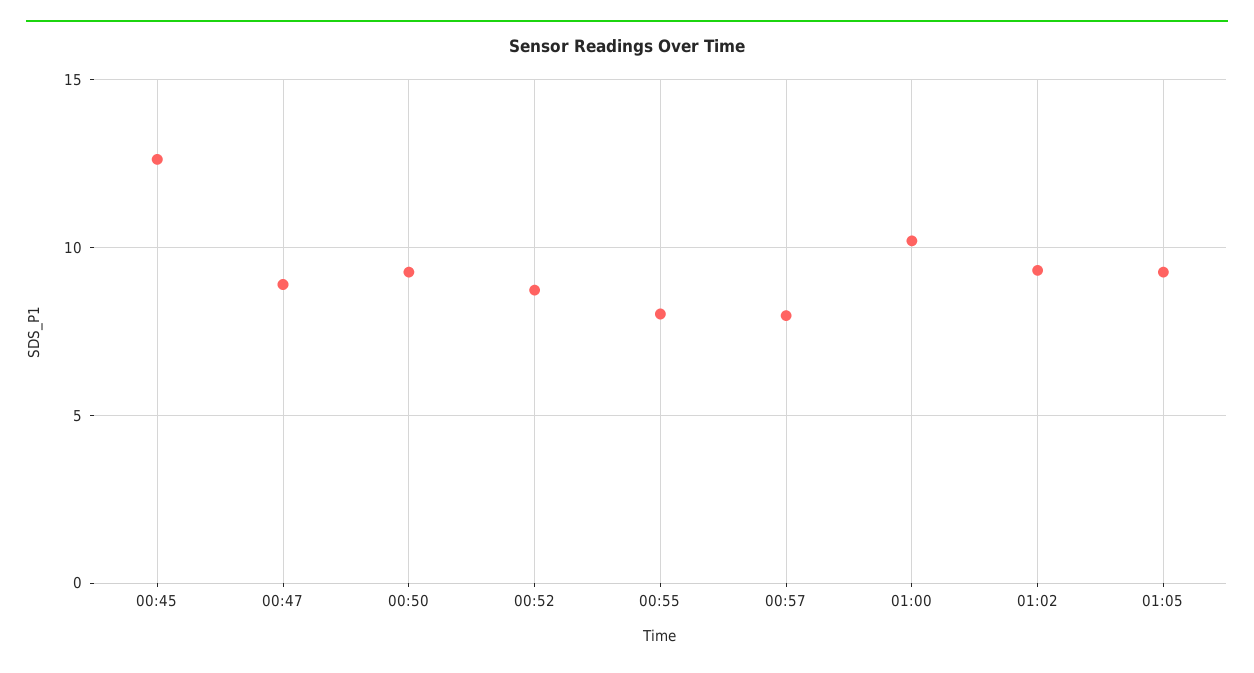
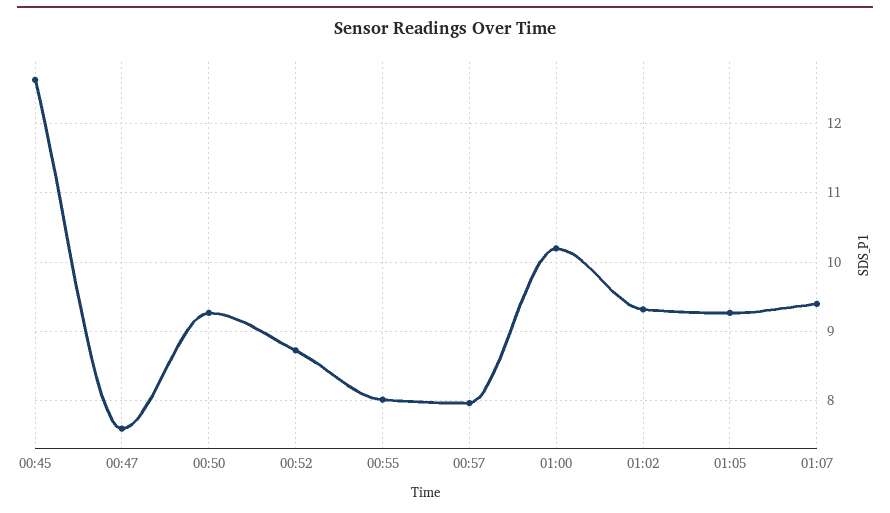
00:47: 9 -> 7.6
01:07: none -> 9.4

